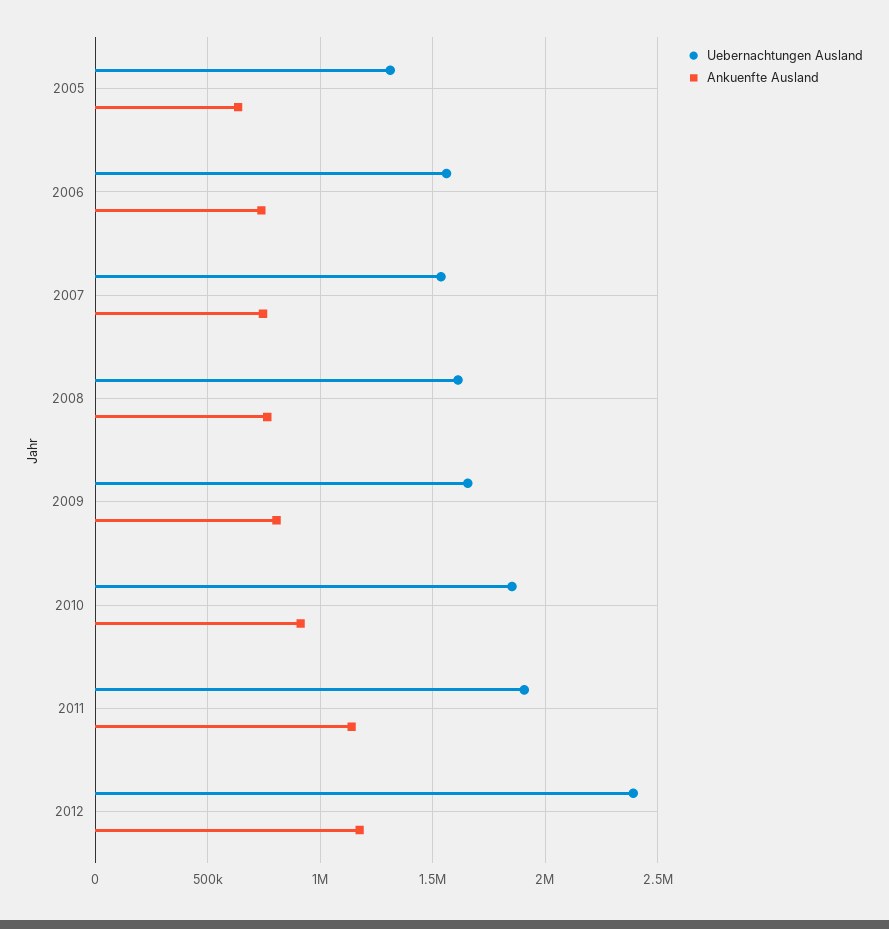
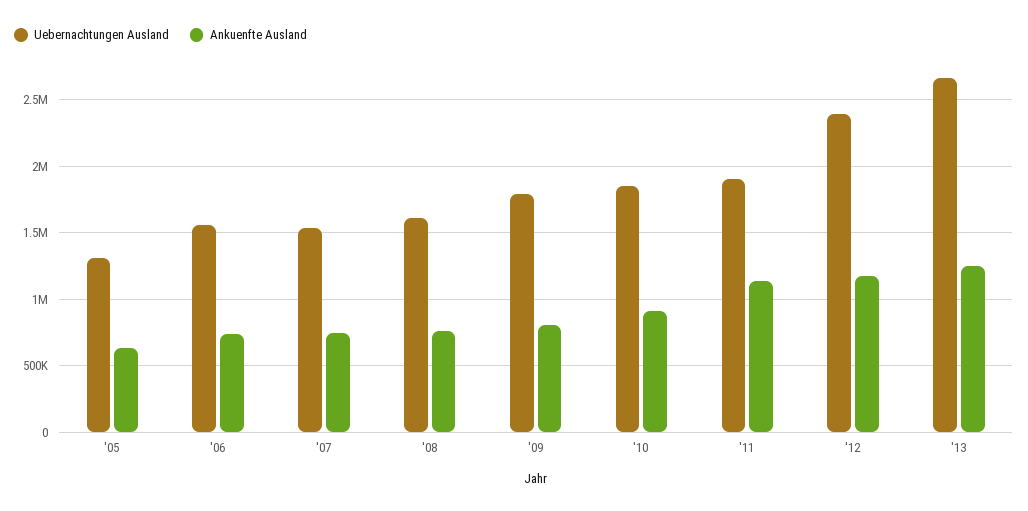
Uebernachtungen Ausland, 2009: 1650000 -> 1800000
Uebernachtungen Ausland, '13: none -> 2650000
Ankuenfte Ausland, '13: none -> 1250000

